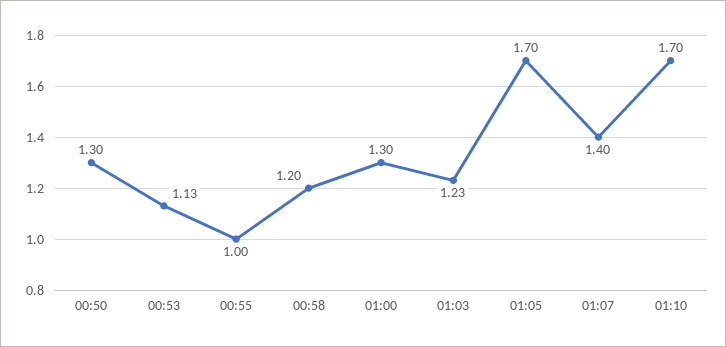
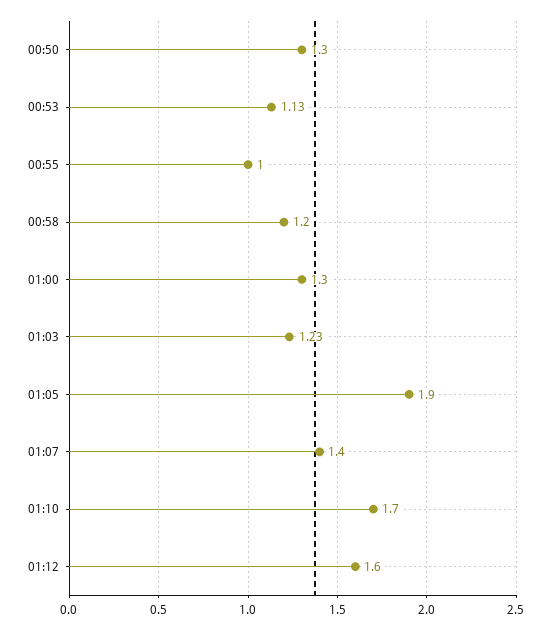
01:05: 1.7 -> 1.9
01:12: none -> 1.6

